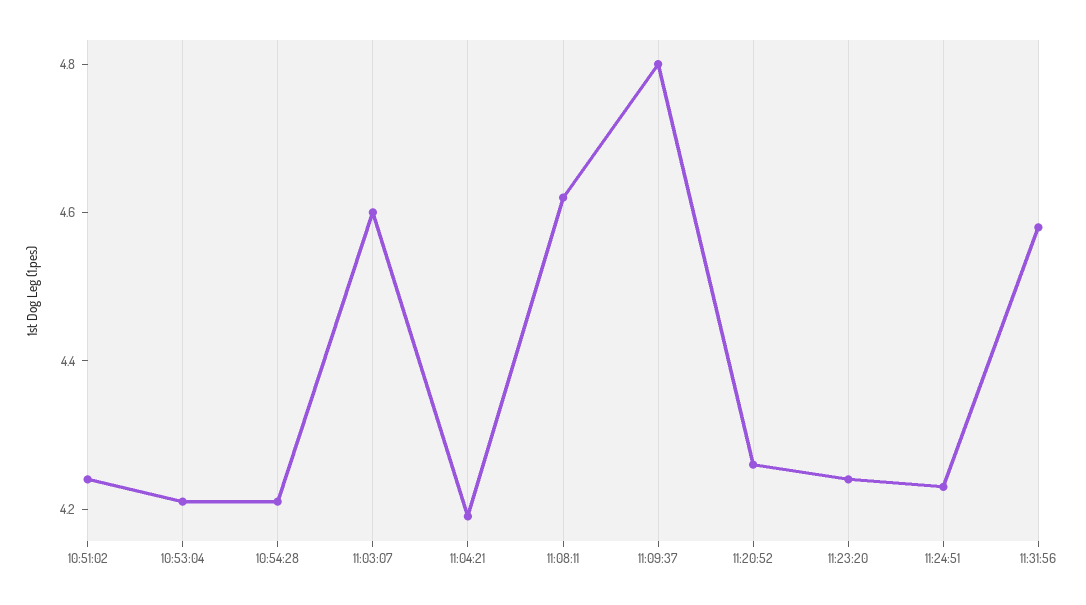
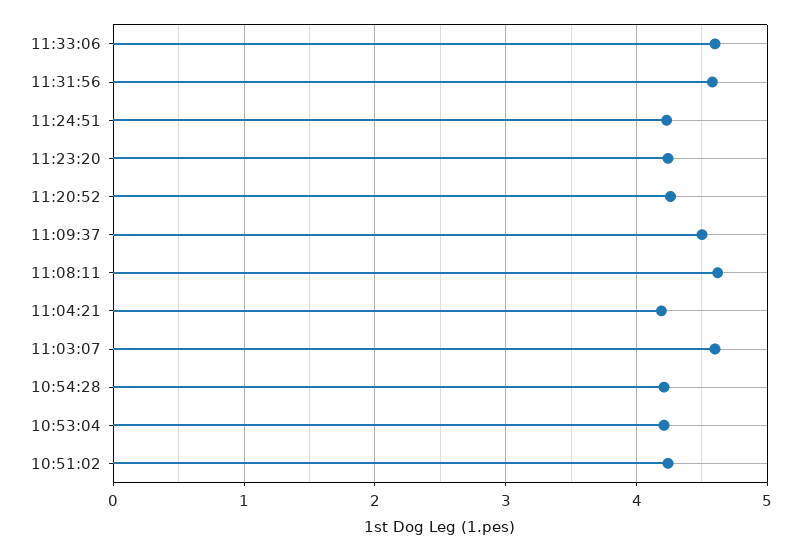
11:09:37: 4.8 -> 4.5
11:33:06: none -> 4.6

